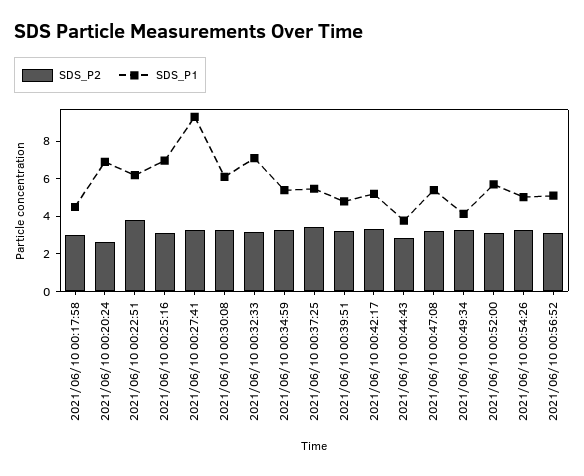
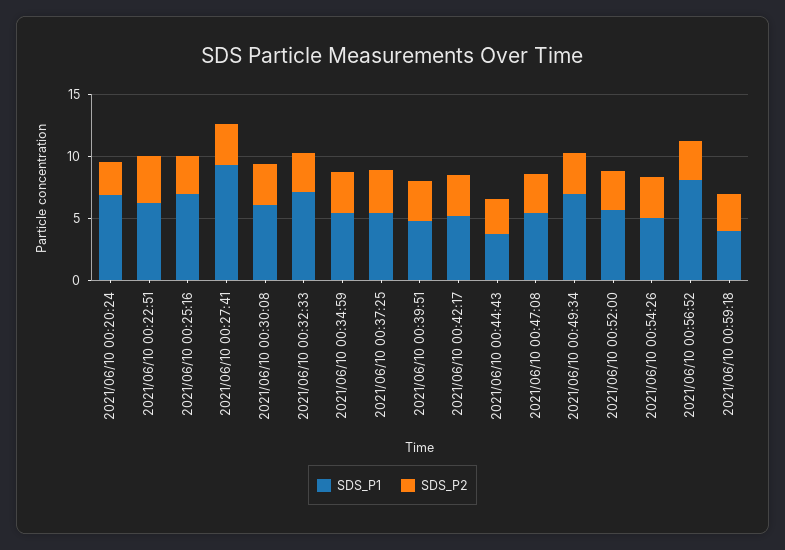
SDS_P2, 2021/06/10 00:17:58: 3 -> none
SDS_P1, 2021/06/10 00:17:58: 4.5 -> none
SDS_P1, 2021/06/10 00:49:34: 4 -> 7
SDS_P1, 2021/06/10 00:56:52: 5 -> 8
SDS_P1, 2021/06/10 00:59:18: none -> 4
SDS_P2, 2021/06/10 00:59:18: none -> 3

